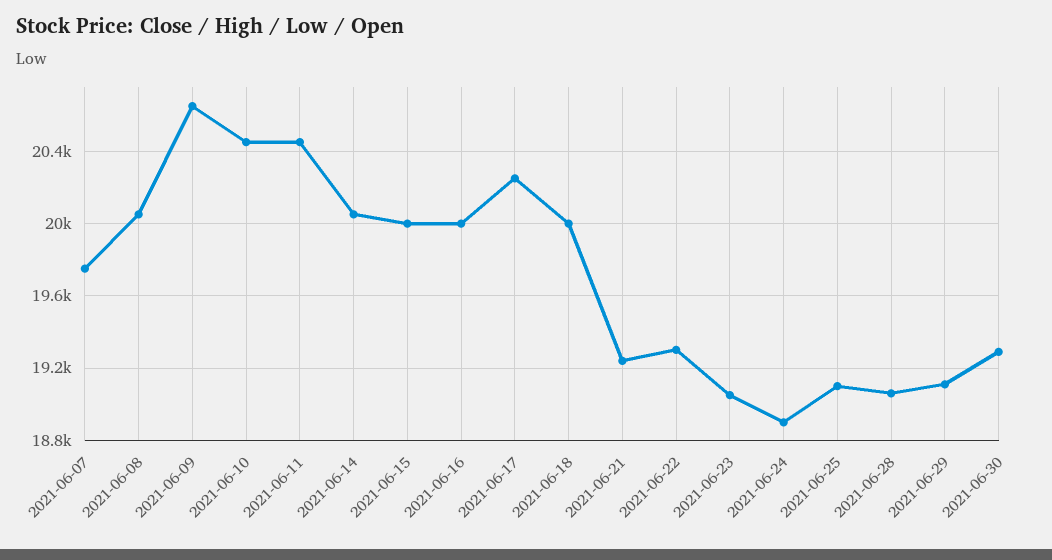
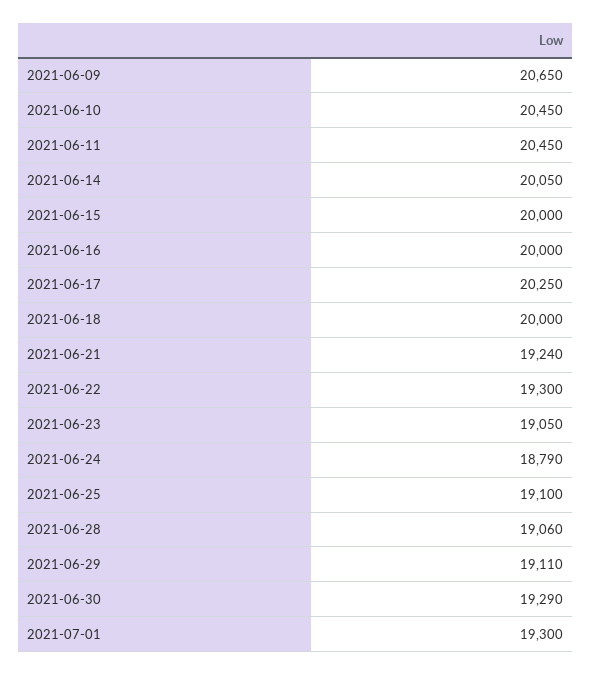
2021-06-07: 19750 -> none
2021-06-08: 20050 -> none
2021-06-24: 18900 -> 18790
2021-07-01: none -> 19300

